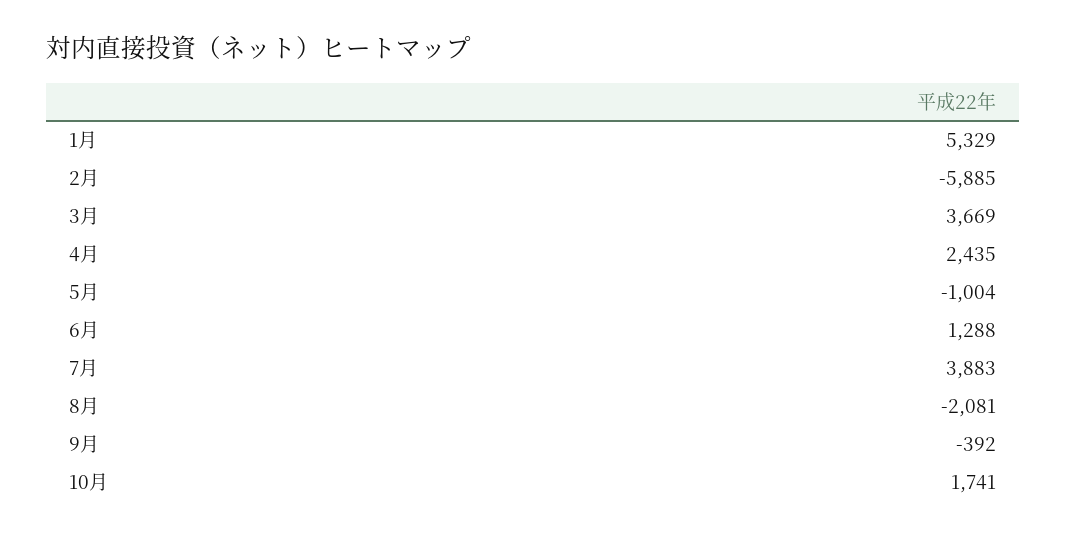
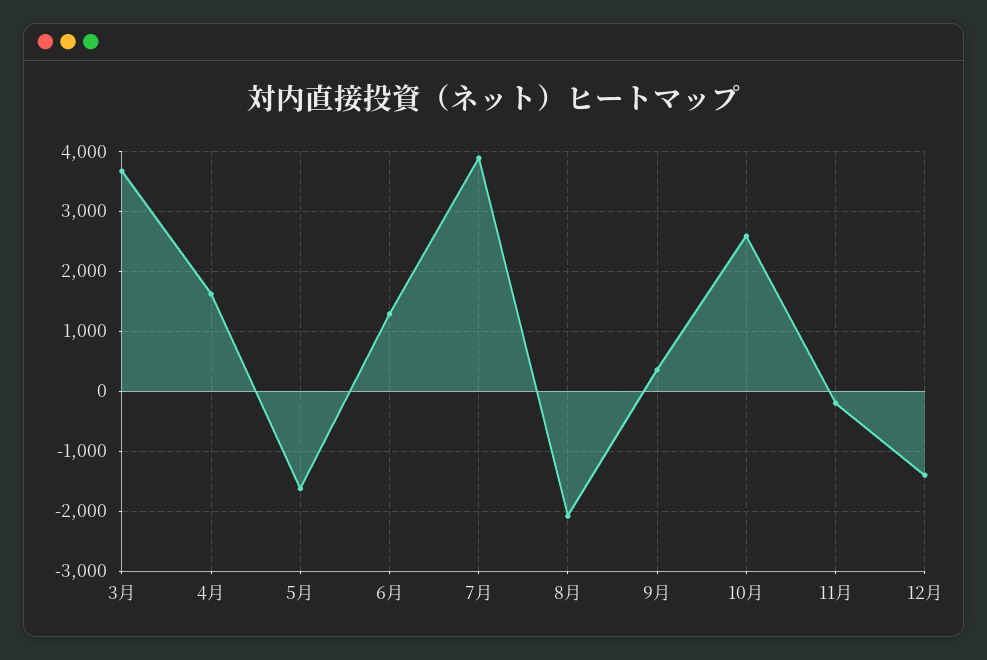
1月: 5329 -> none
2月: -5885 -> none
4月: 2435 -> 1600
5月: -1004 -> -1600
9月: -392 -> 400
10月: 1741 -> 2600
11月: none -> -200
12月: none -> -1400

